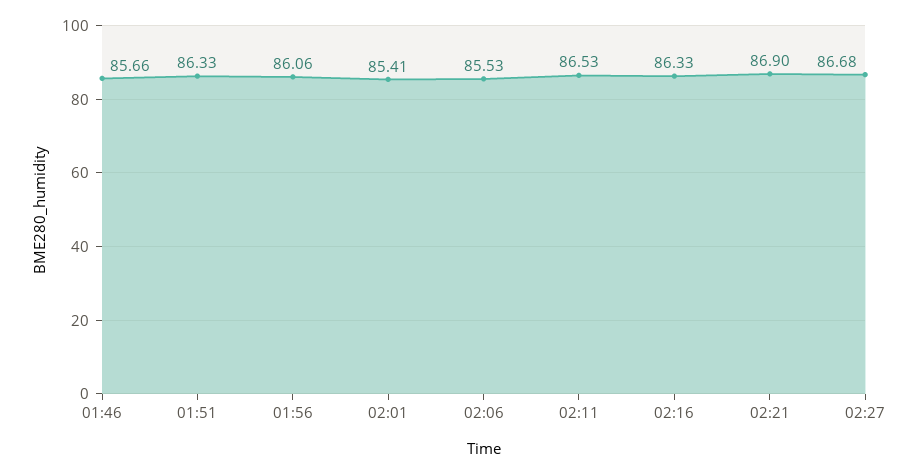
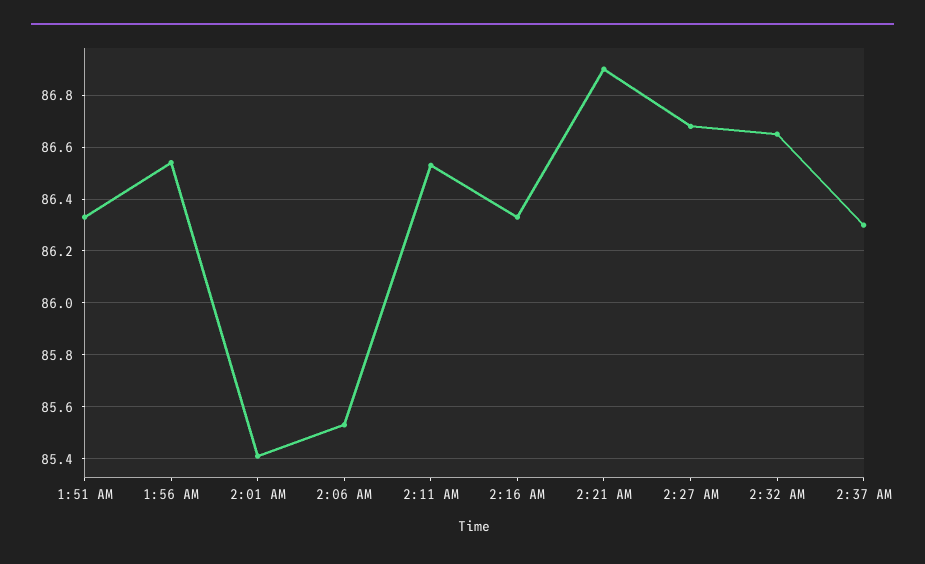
01:46: 85.66 -> none
01:56: 86.06 -> 86.55
2:32 AM: none -> 86.65
2:37 AM: none -> 86.3

